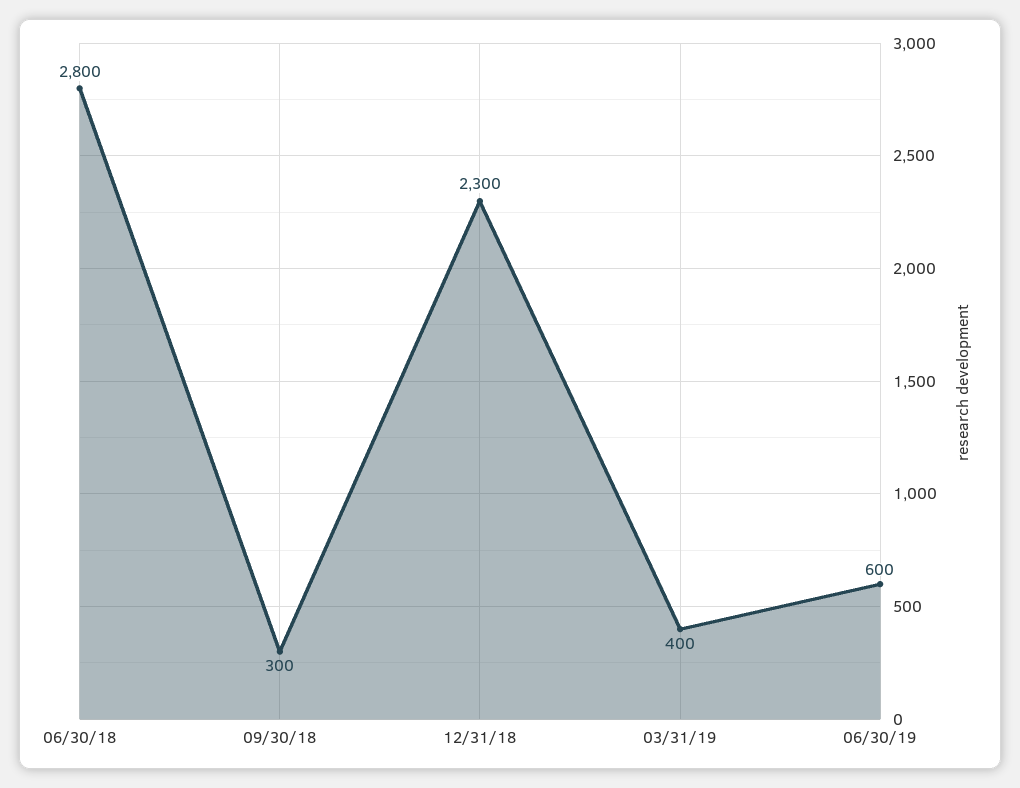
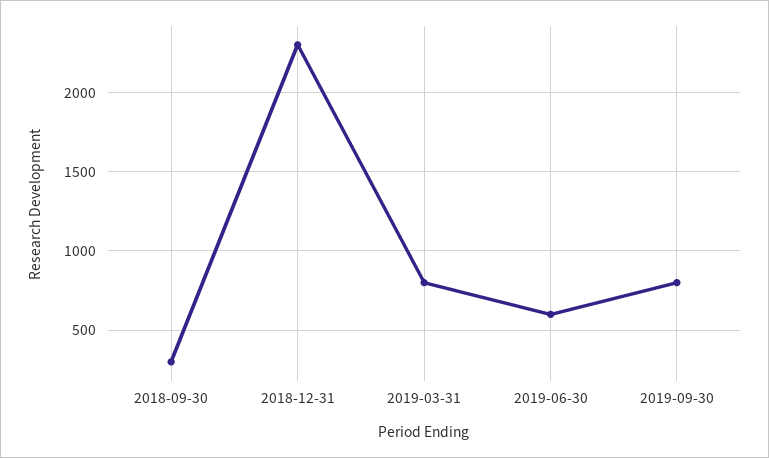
06/30/18: 2800 -> none
03/31/19: 400 -> 800
2019-09-30: none -> 800

